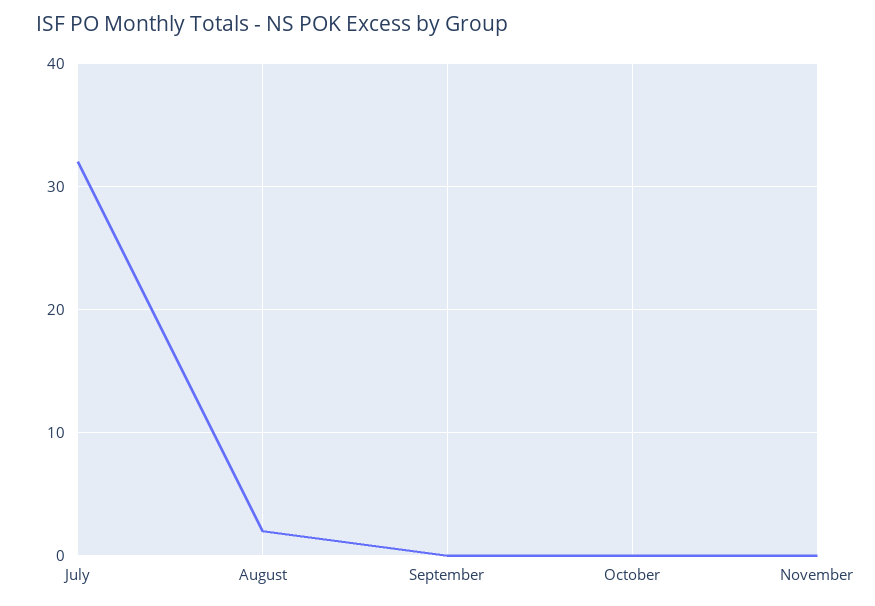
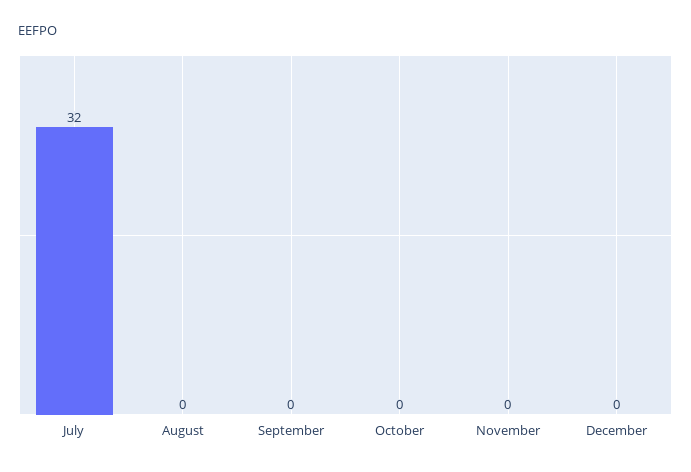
August: 2 -> 0
December: none -> 0

